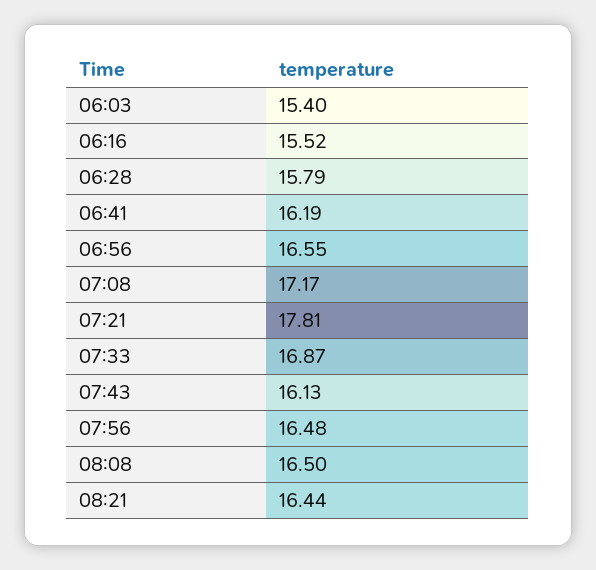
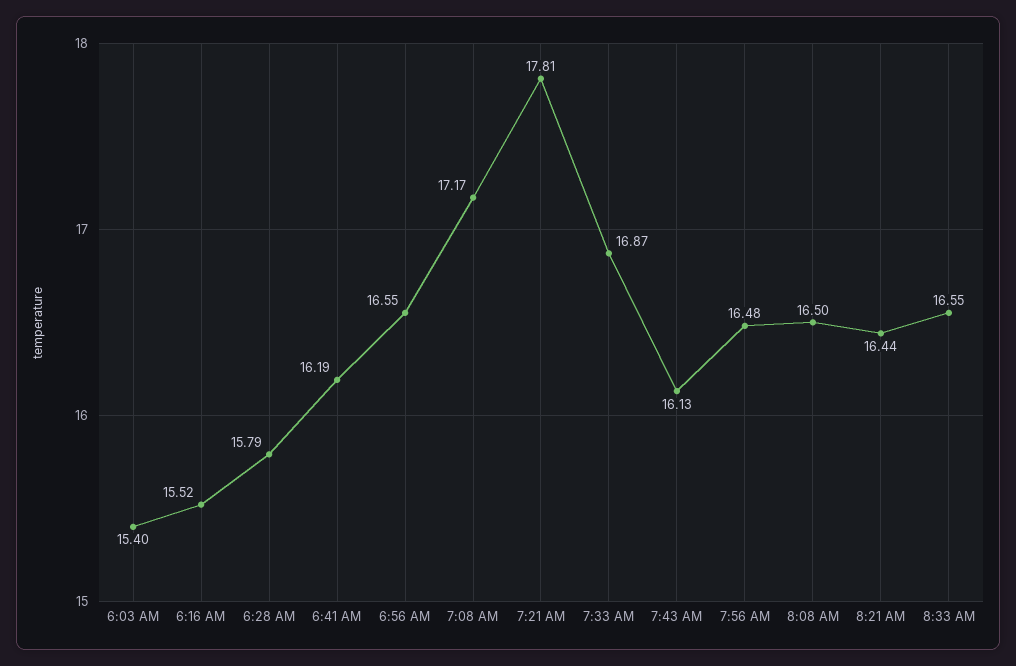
8:33 AM: none -> 16.55

